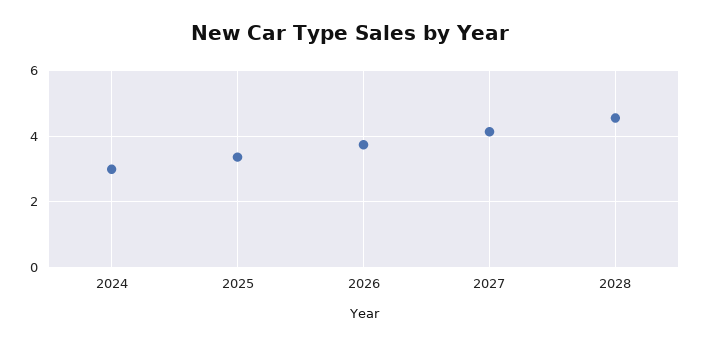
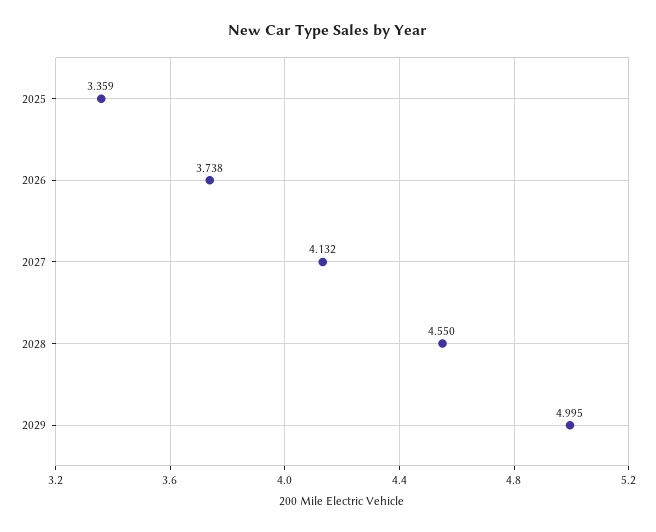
2024: 3 -> none
2029: none -> 4.995

